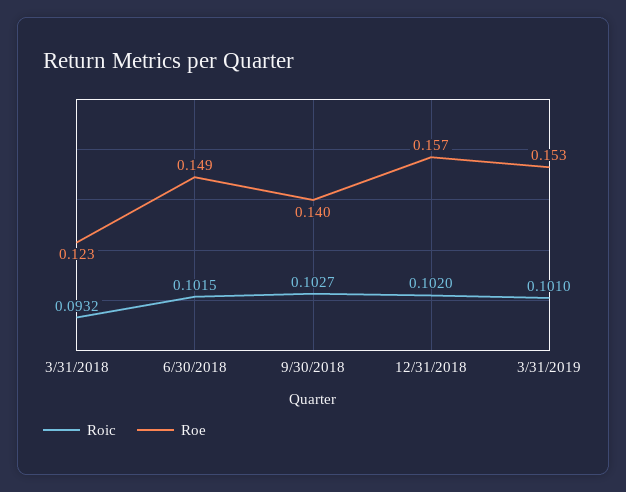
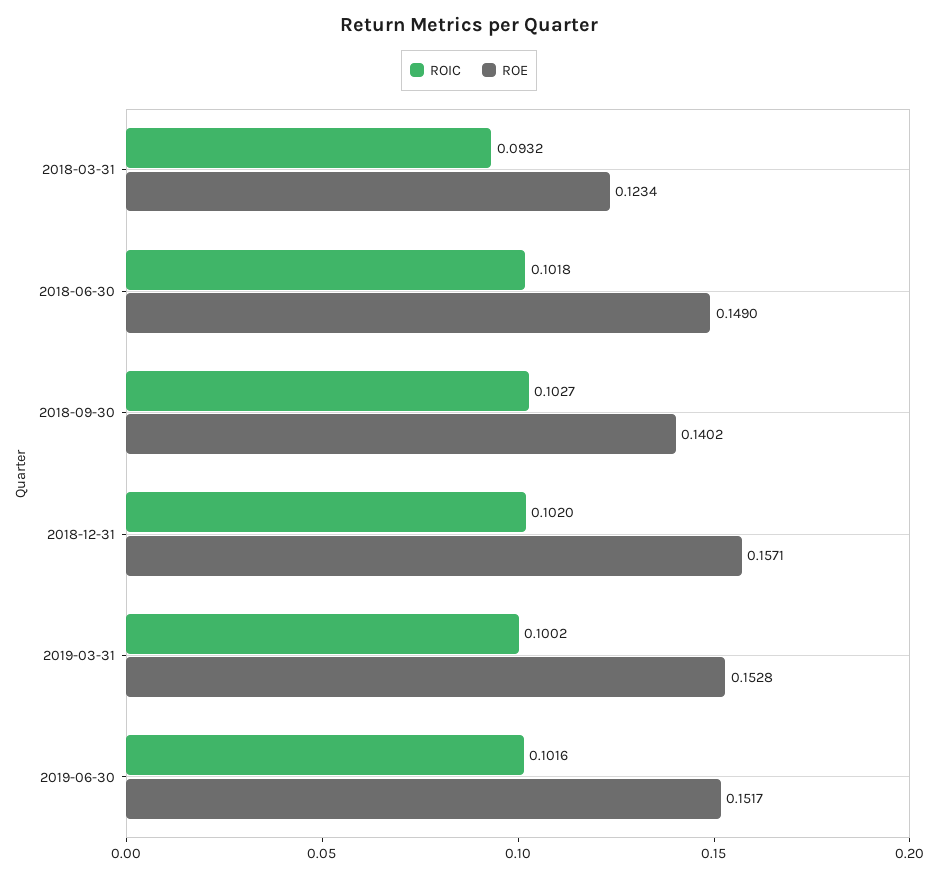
Roic, 6/30/2018: 0.1015 -> 0.1018
Roic, 3/31/2019: 0.101 -> 0.1002
Roic, 2019-06-30: none -> 0.1016
Roe, 2019-06-30: none -> 0.1517

